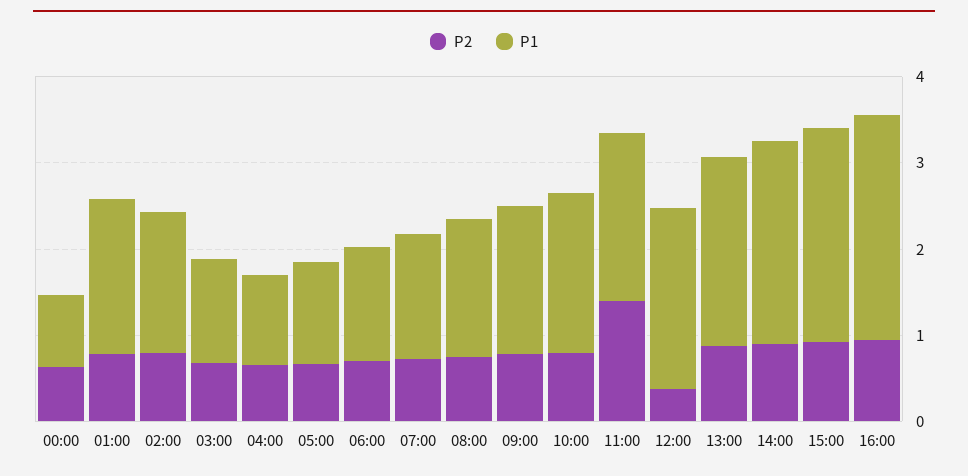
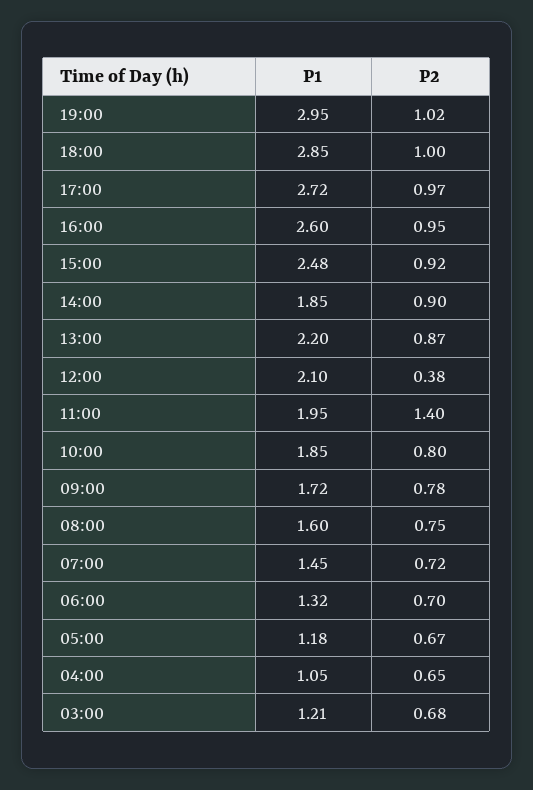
P2, 00:00: 0.6 -> none
P1, 00:00: 0.8 -> none
P2, 01:00: 0.8 -> none
P1, 01:00: 1.8 -> none
P2, 02:00: 0.8 -> none
P1, 02:00: 1.6 -> none
P1, 14:00: 2.4 -> 1.85
P1, 19:00: none -> 2.95
P2, 19:00: none -> 1.02
P1, 18:00: none -> 2.85
P2, 18:00: none -> 1
P1, 17:00: none -> 2.72
P2, 17:00: none -> 0.97

